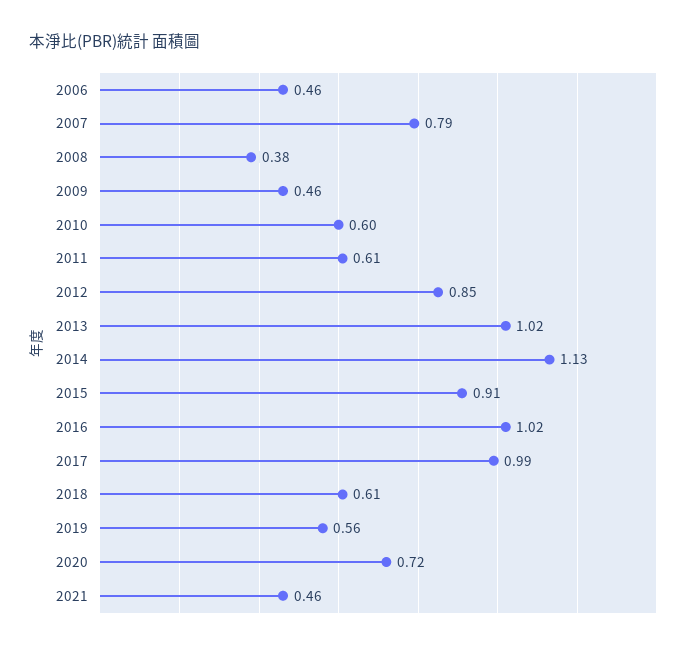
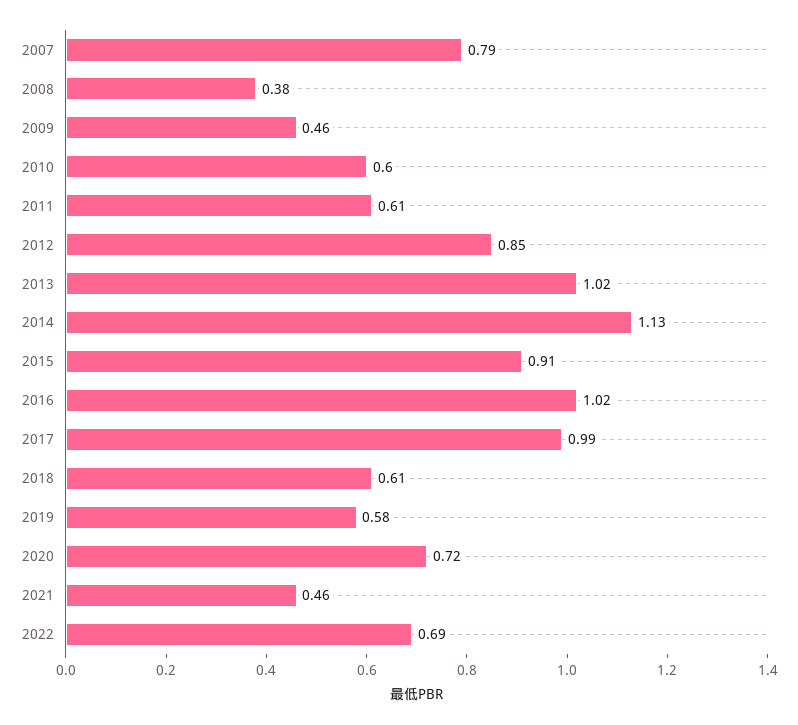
2006: 0.46 -> none
2019: 0.56 -> 0.58
2022: none -> 0.69

